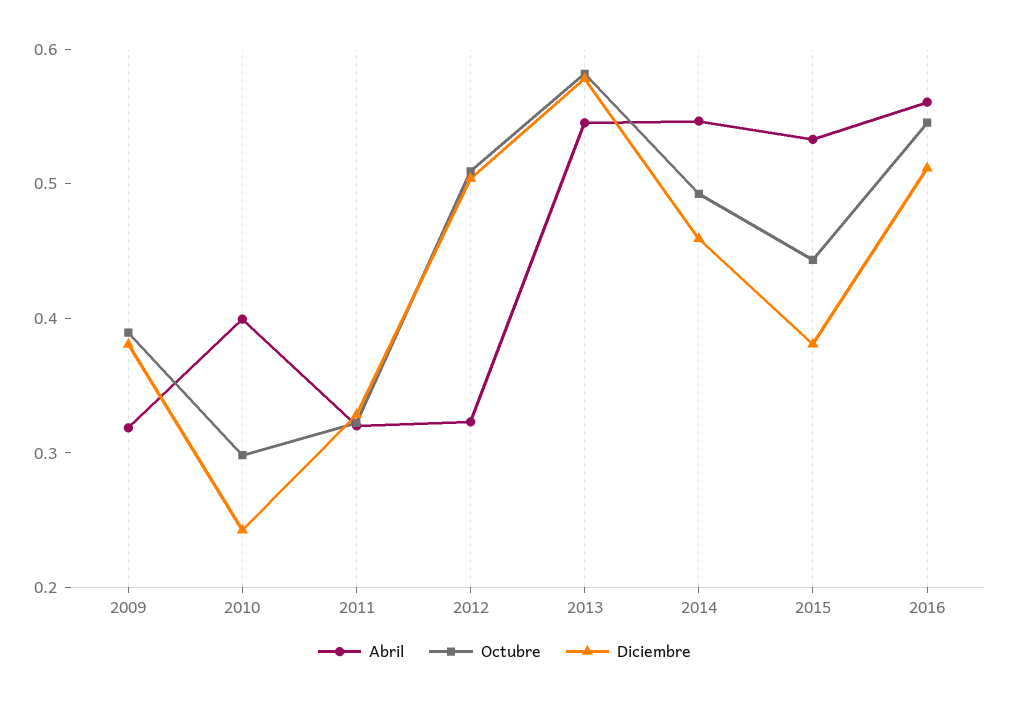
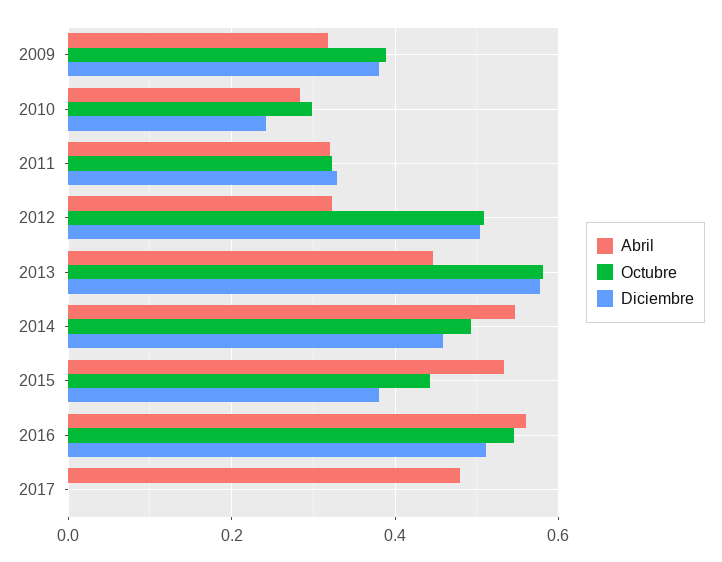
Abril, 2010: 0.4 -> 0.28
Abril, 2013: 0.54 -> 0.44
Abril, 2017: none -> 0.48
Octubre, 2017: none -> 0
Diciembre, 2017: none -> 0

